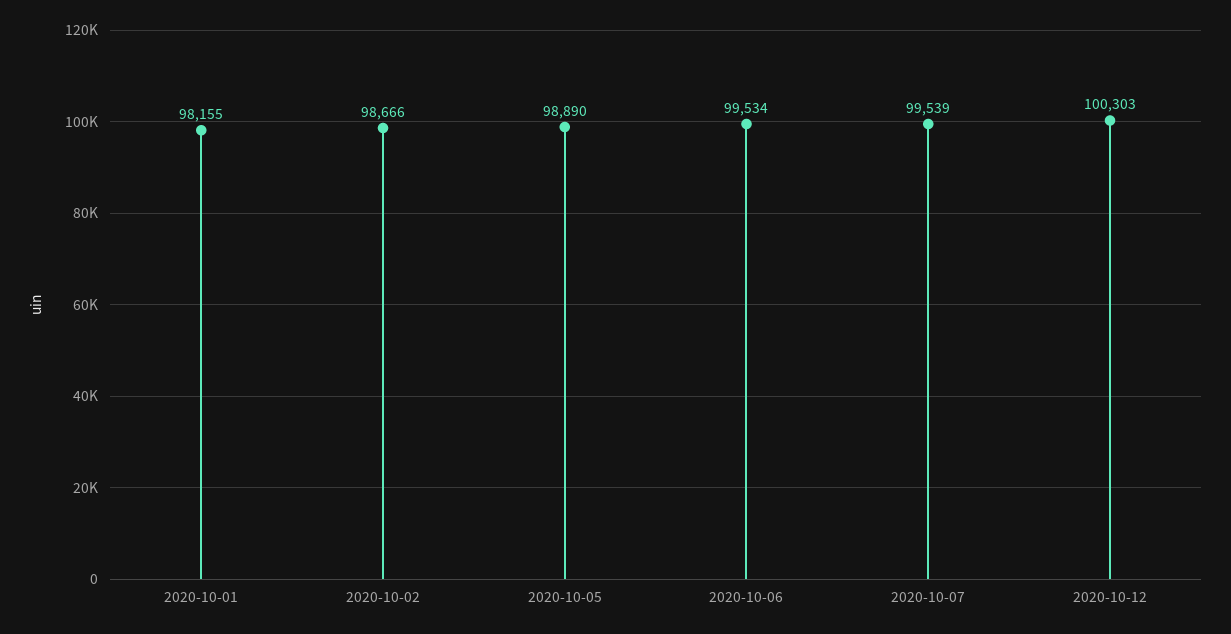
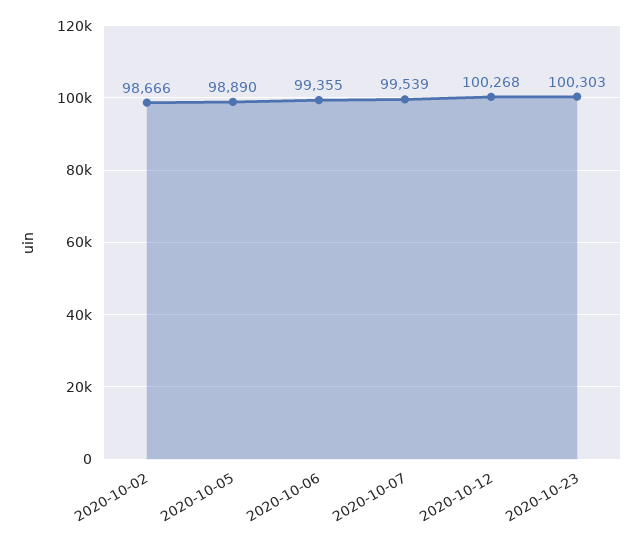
2020-10-01: 98155 -> none
2020-10-06: 99534 -> 99355
2020-10-12: 100303 -> 100268
2020-10-23: none -> 100303

